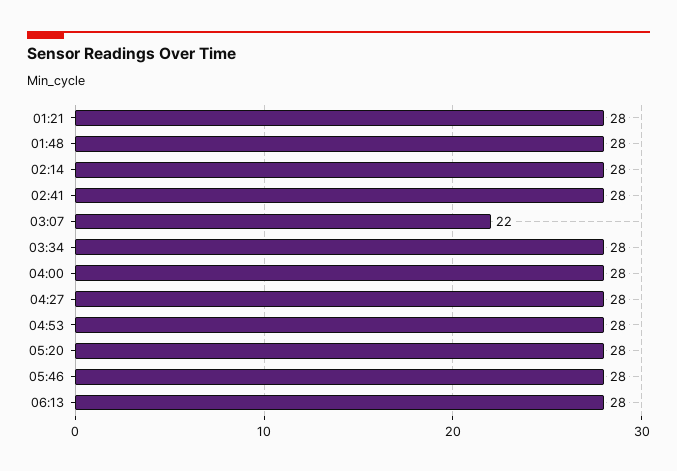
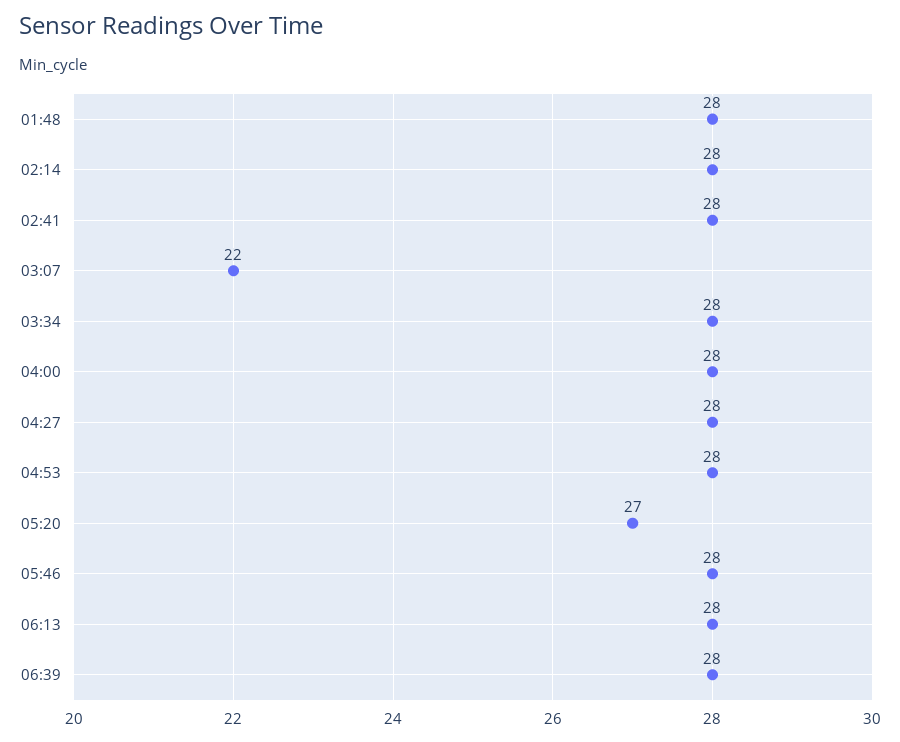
01:21: 28 -> none
05:20: 28 -> 27
06:39: none -> 28

